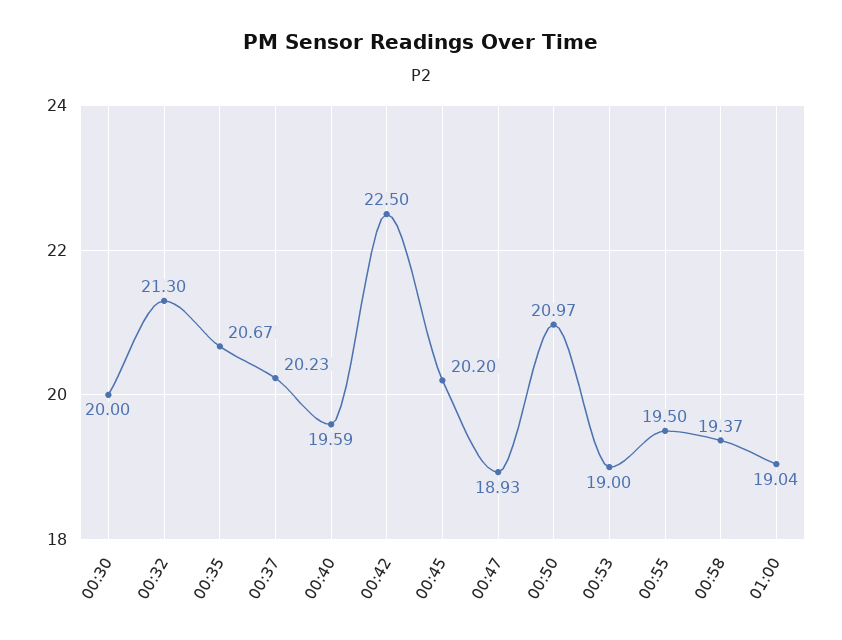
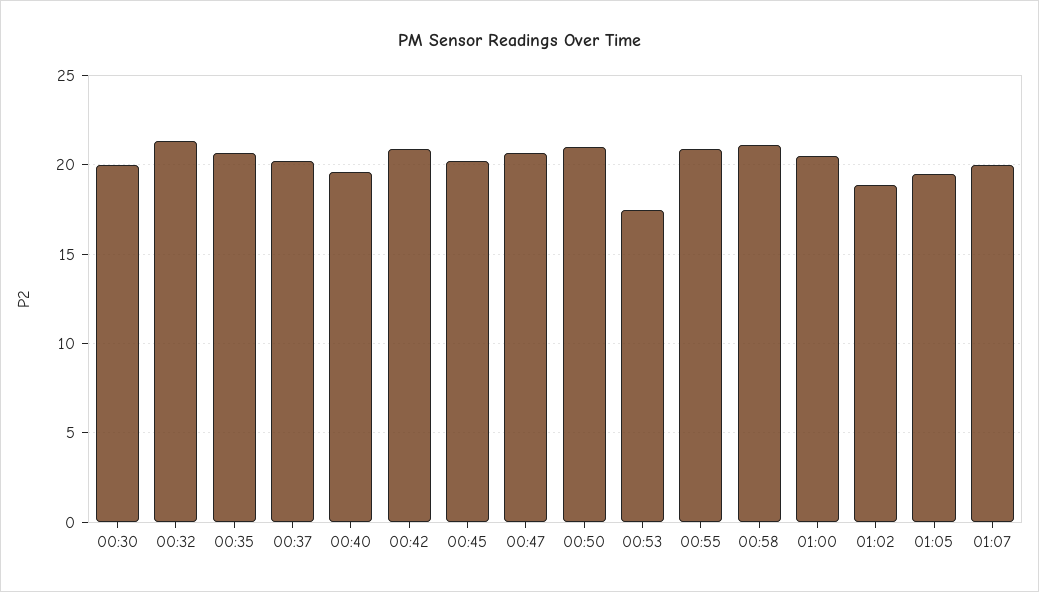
00:42: 22.5 -> 21
00:47: 18.93 -> 20.5
00:53: 19 -> 17.5
00:55: 19.5 -> 21
00:58: 19.37 -> 21
01:00: 19.04 -> 20.5
01:02: none -> 19
01:05: none -> 19.5
01:07: none -> 20

